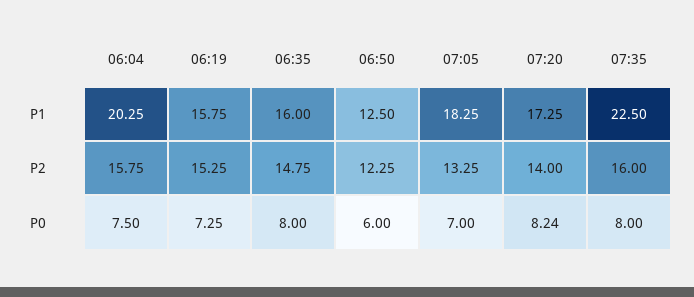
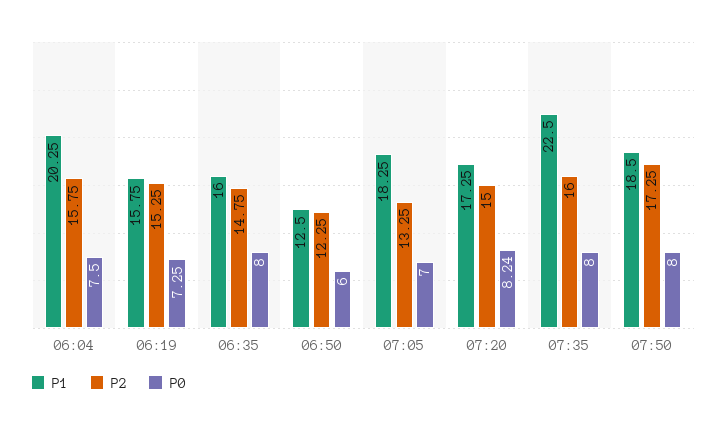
P2, 07:20: 14 -> 15
P1, 07:50: none -> 18.5
P2, 07:50: none -> 17.25
P0, 07:50: none -> 8

